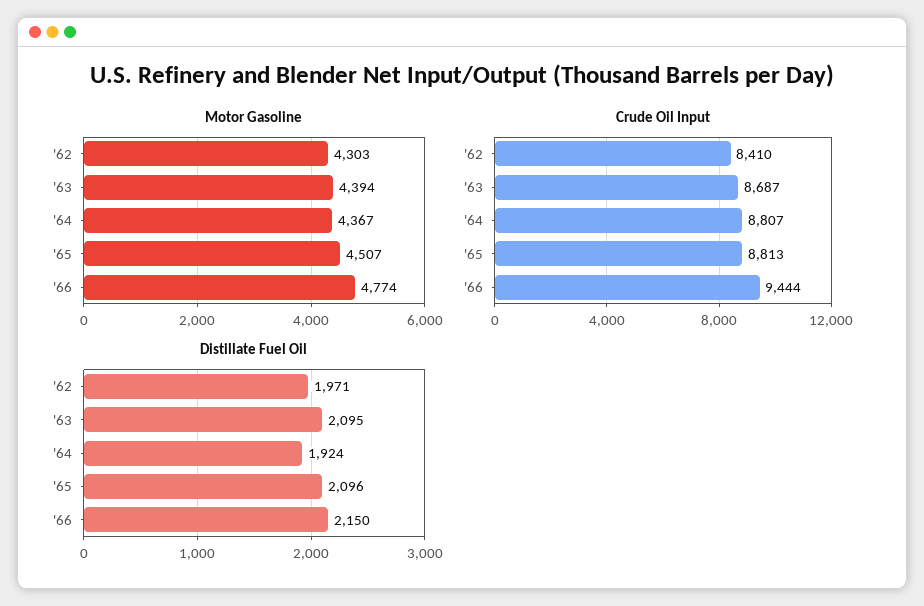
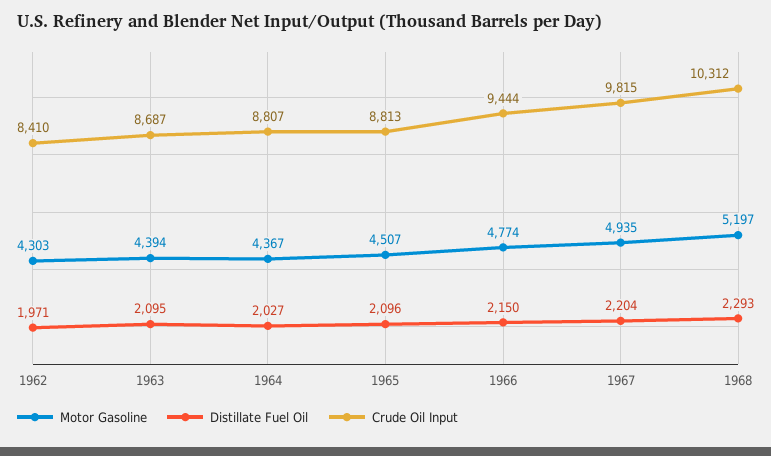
Distillate Fuel Oil, '64: 1924 -> 2027
Motor Gasoline, 1967: none -> 4935
Distillate Fuel Oil, 1967: none -> 2204
Crude Oil Input, 1967: none -> 9815
Motor Gasoline, 1968: none -> 5197
Distillate Fuel Oil, 1968: none -> 2293
Crude Oil Input, 1968: none -> 10312

